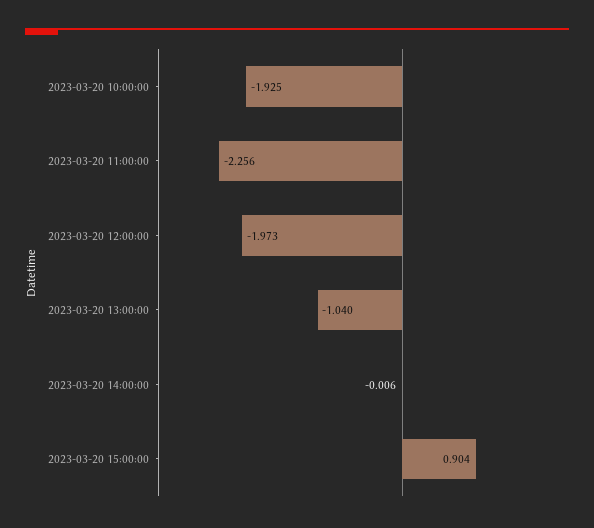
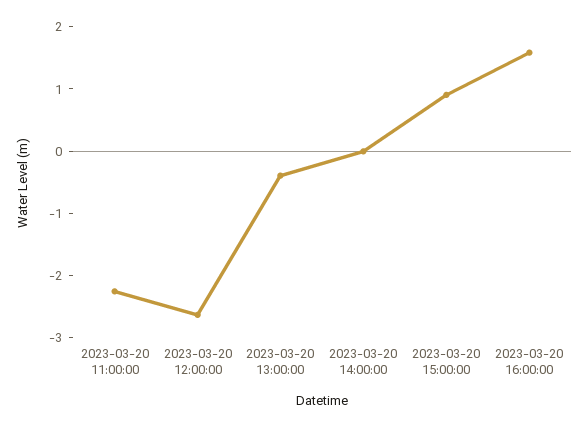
2023-03-20 10:00:00: -1.925 -> none
2023-03-20 12:00:00: -1.973 -> -2.6
2023-03-20 13:00:00: -1.04 -> -0.4
2023-03-20 16:00:00: none -> 1.6

